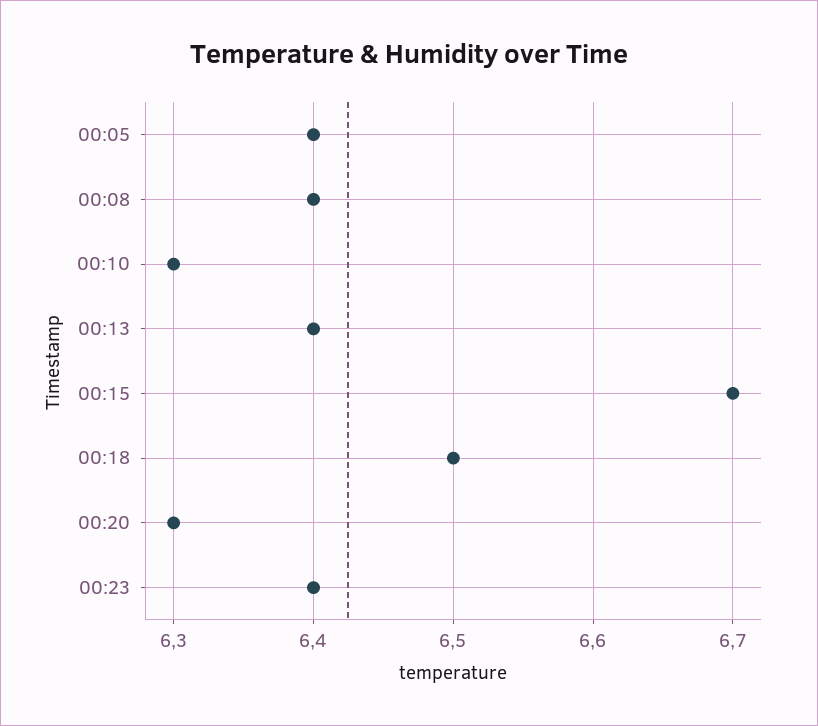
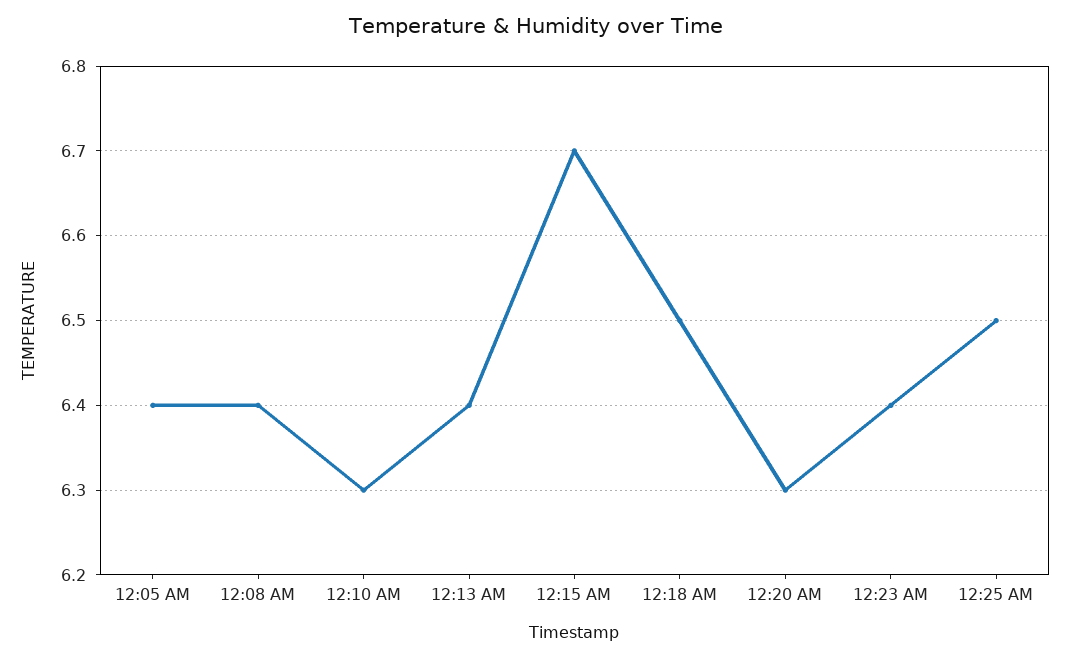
12:25 AM: none -> 6.5

